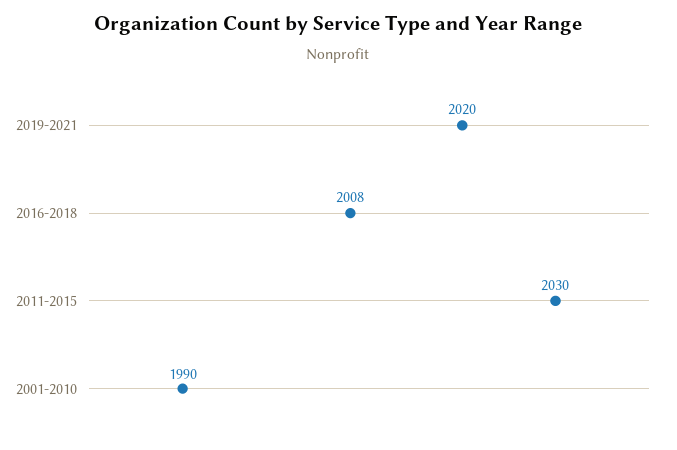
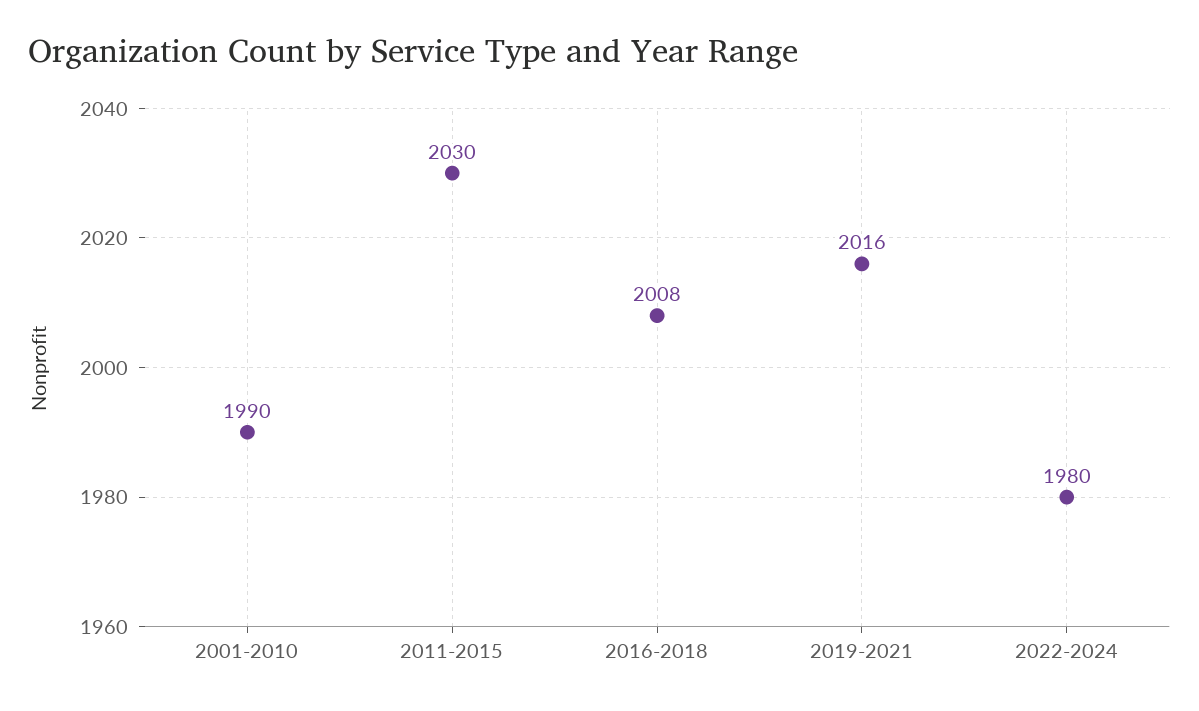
2019-2021: 2020 -> 2016
2022-2024: none -> 1980

